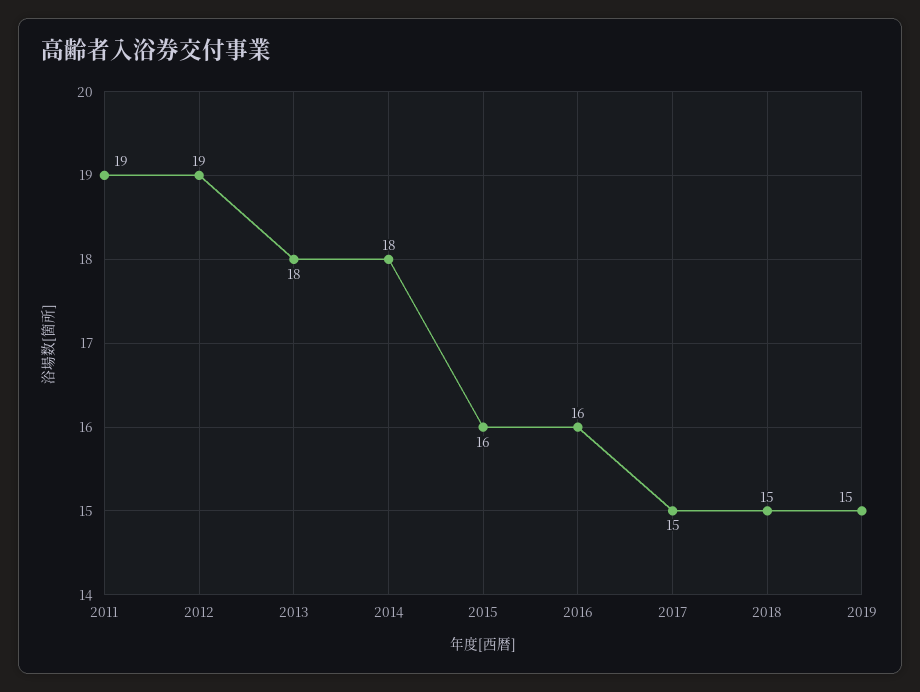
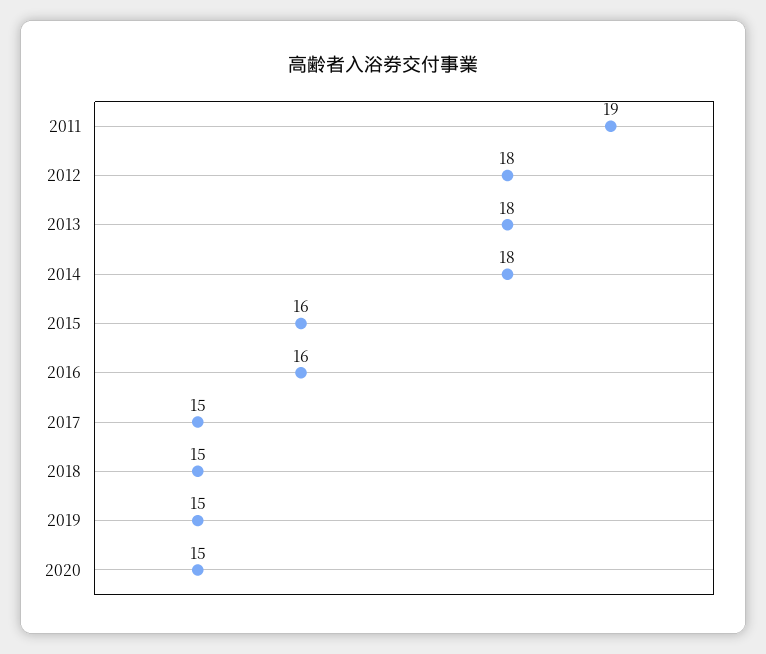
2012: 19 -> 18
2020: none -> 15

